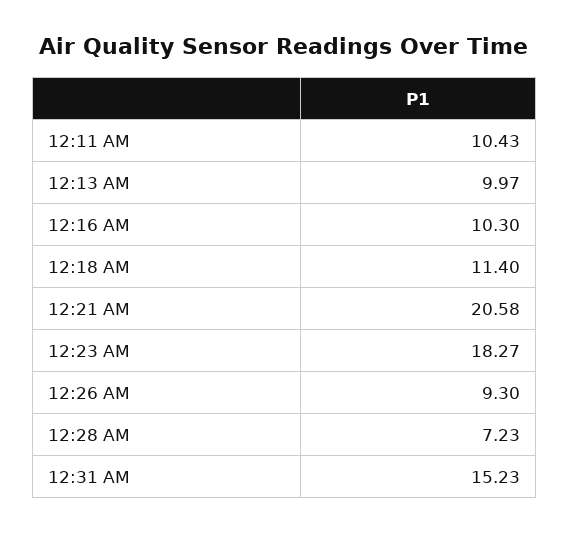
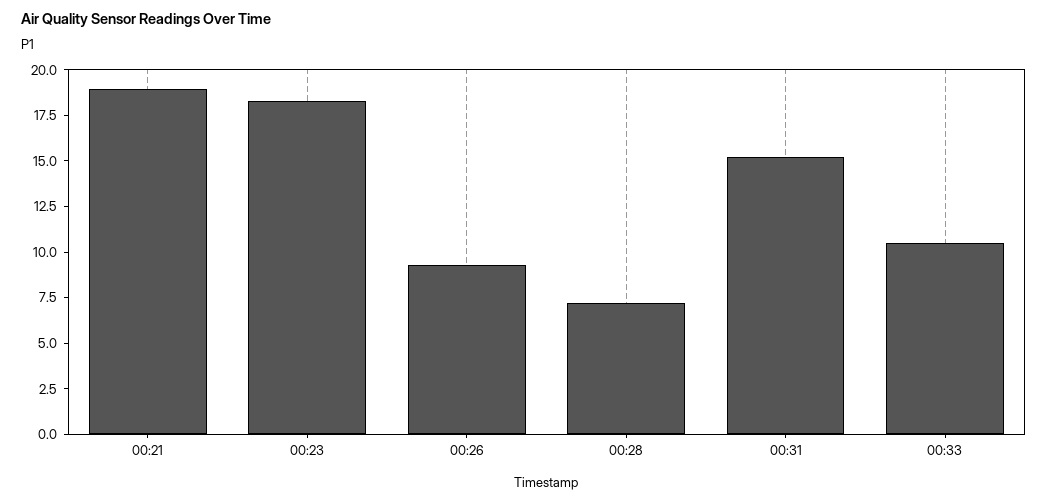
12:11 AM: 10.43 -> none
12:13 AM: 9.97 -> none
12:16 AM: 10.3 -> none
12:18 AM: 11.4 -> none
12:21 AM: 20.58 -> 19
00:33: none -> 10.5

